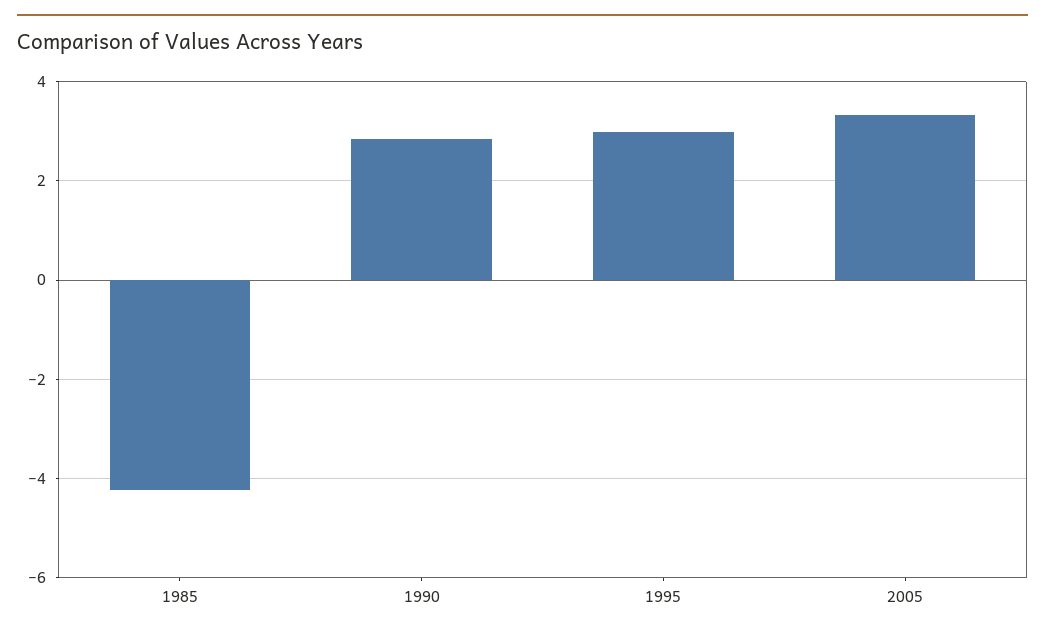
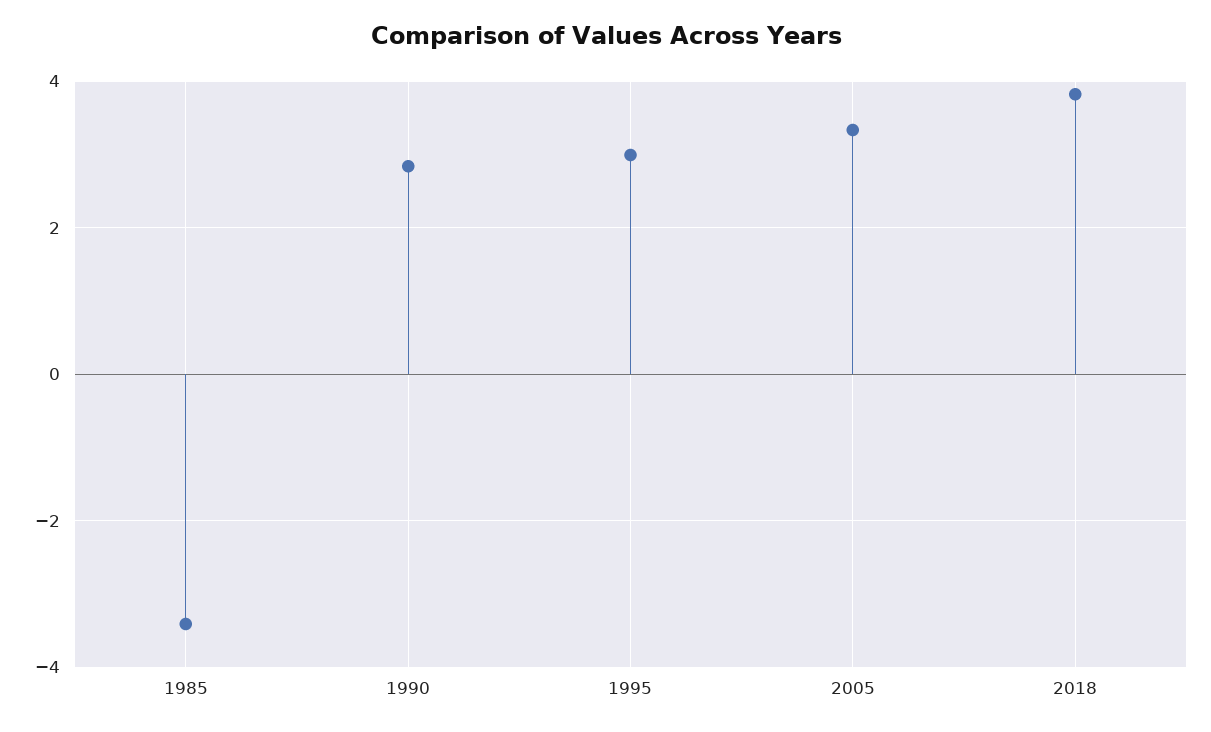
1985: -4.2 -> -3.4
2018: none -> 3.8

